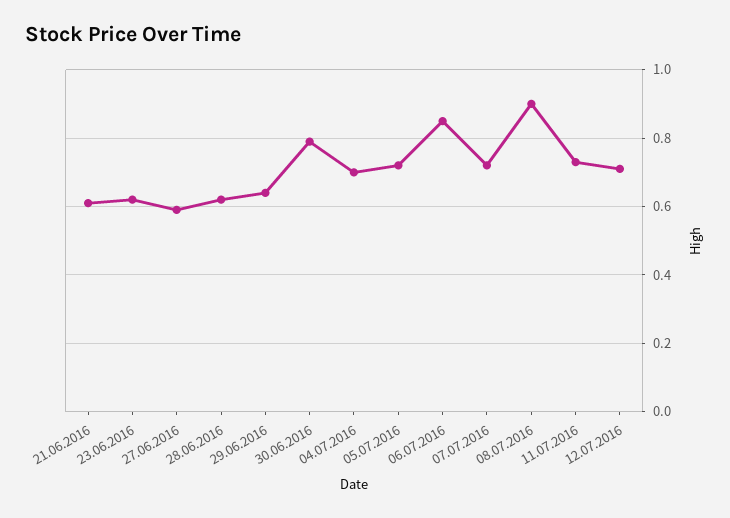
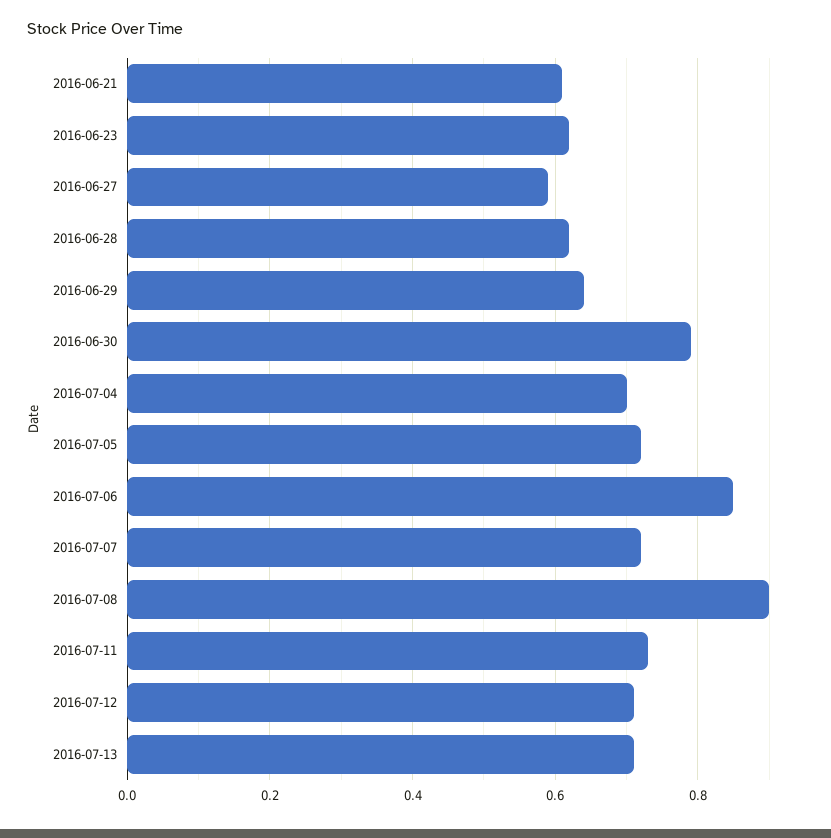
2016-07-13: none -> 0.7

